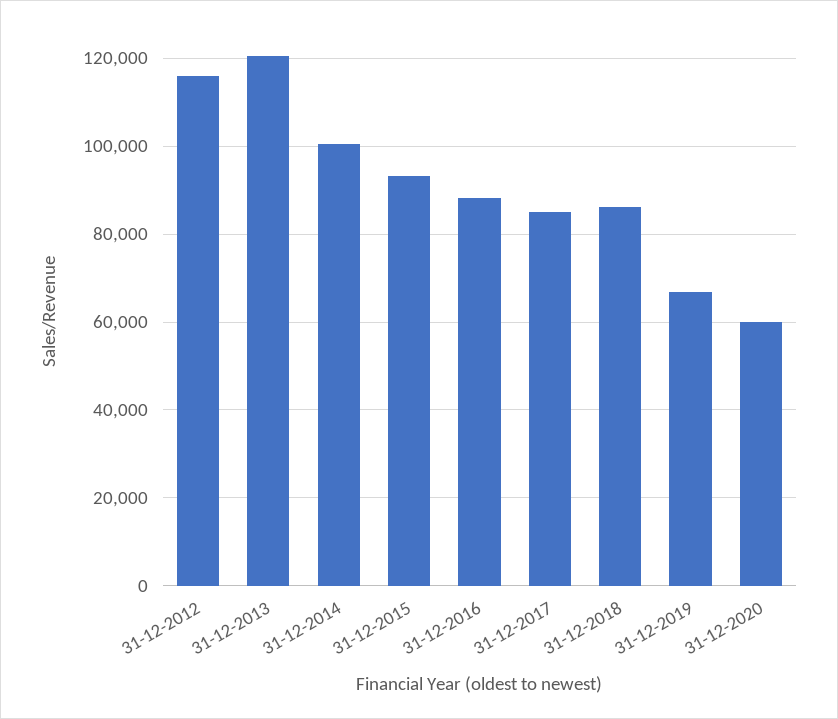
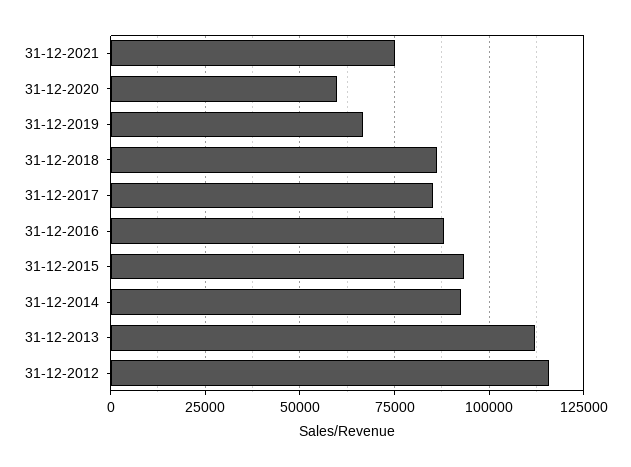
31-12-2013: 120000 -> 112500
31-12-2014: 100000 -> 92500
31-12-2021: none -> 75000

